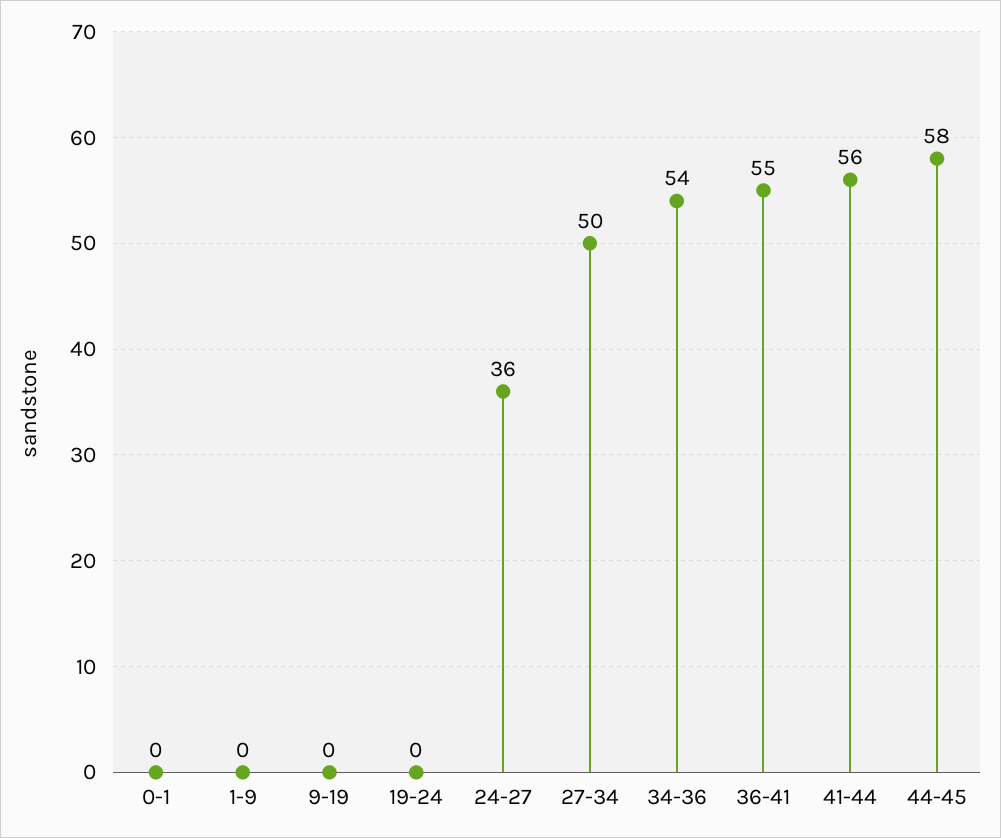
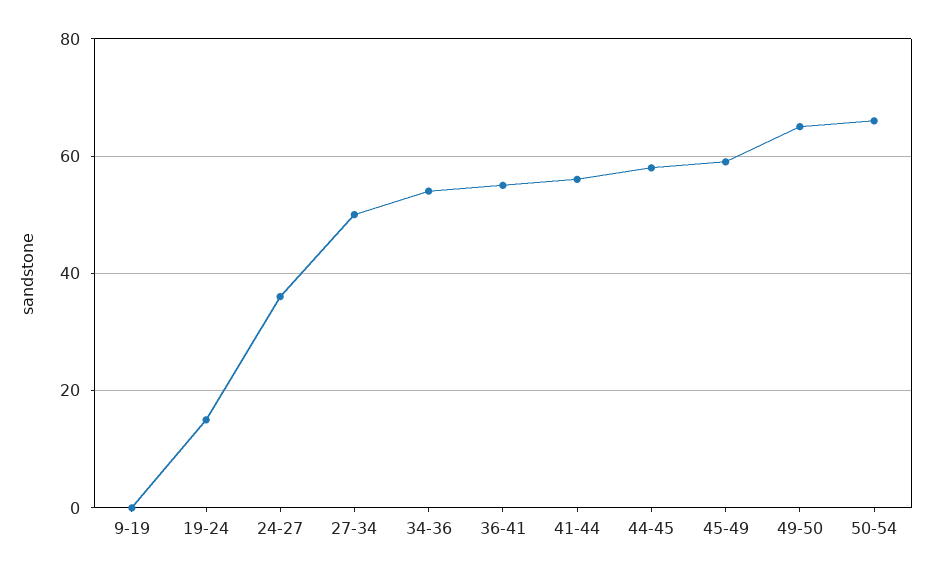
0-1: 0 -> none
1-9: 0 -> none
19-24: 0 -> 15
45-49: none -> 60
49-50: none -> 65
50-54: none -> 65

